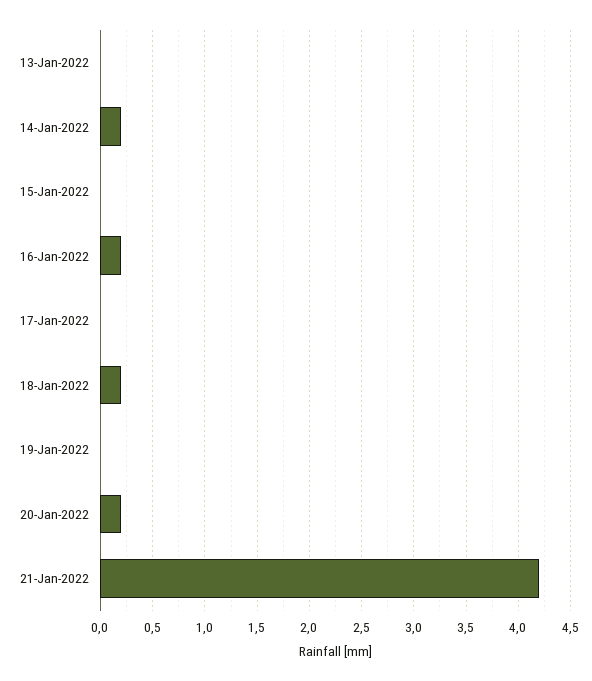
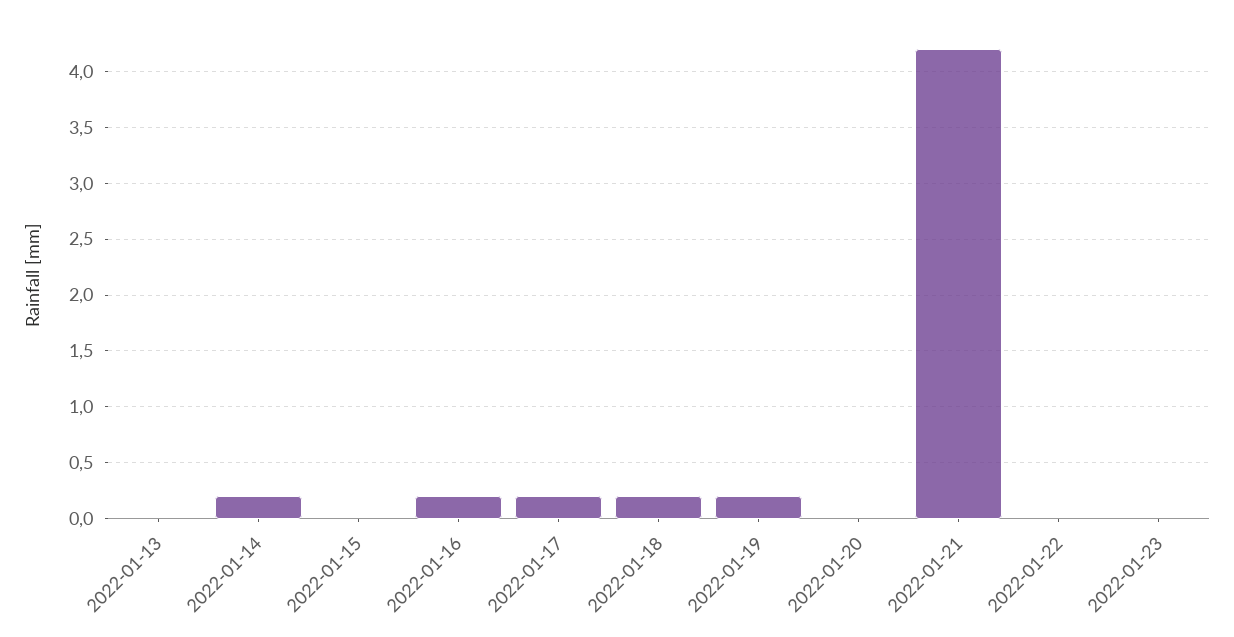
17-Jan-2022: 0 -> 0.2
19-Jan-2022: 0 -> 0.2
20-Jan-2022: 0.2 -> 0
2022-01-22: none -> 0
2022-01-23: none -> 0

